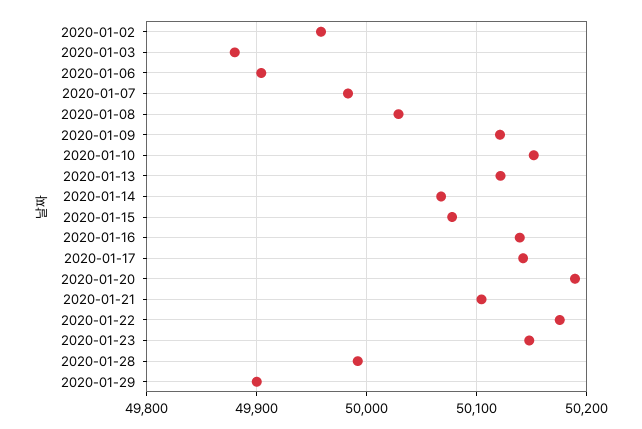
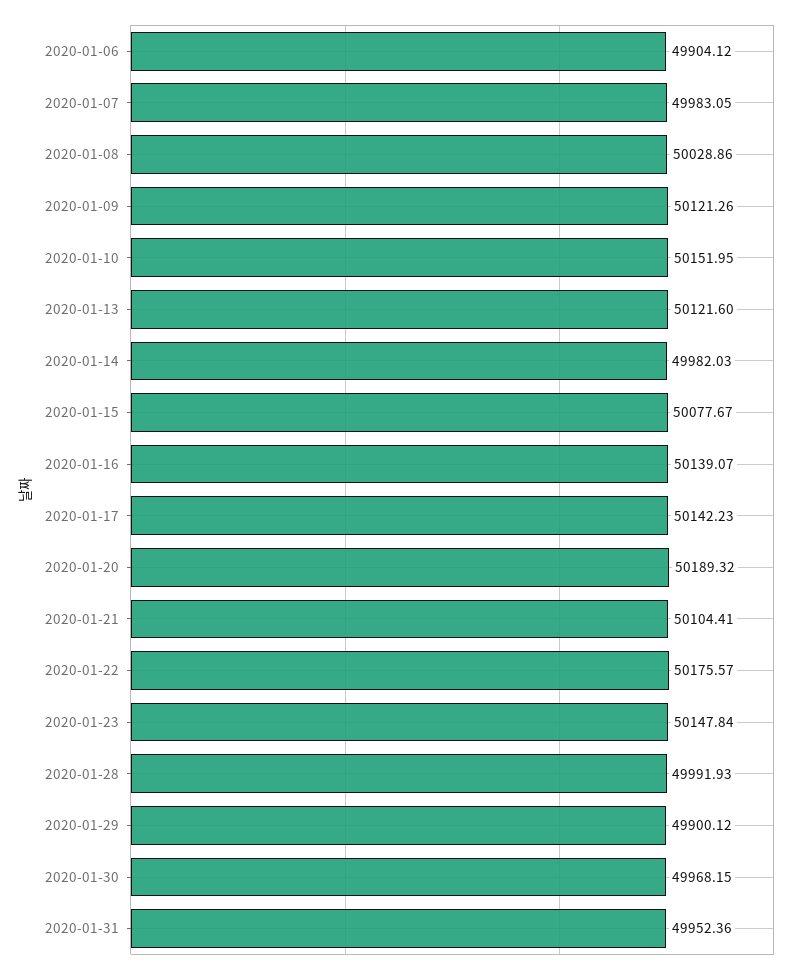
2020-01-02: 49960 -> none
2020-01-03: 49880 -> none
2020-01-14: 50070 -> 49982.03
2020-01-30: none -> 49968.15
2020-01-31: none -> 49952.36

